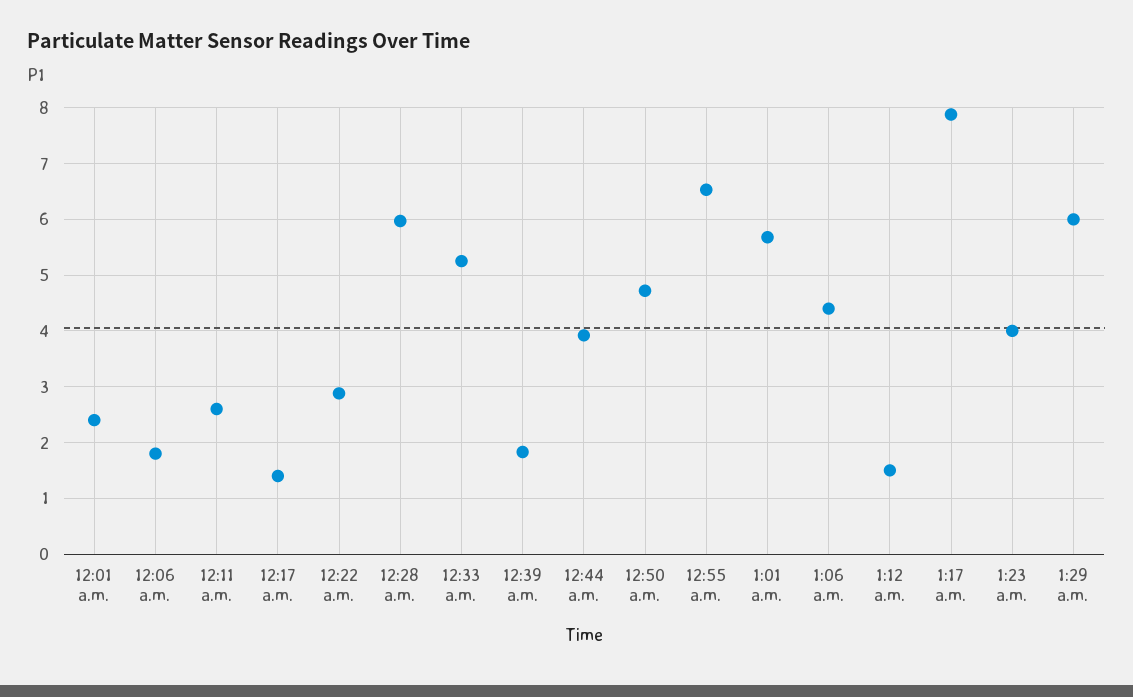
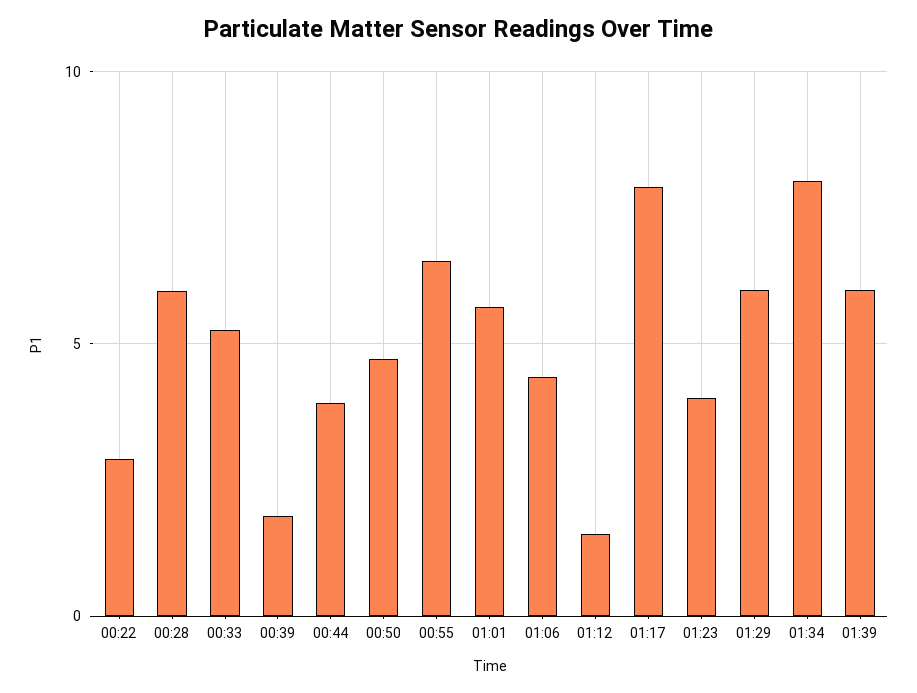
12:01 a.m.: 2.4 -> none
12:06 a.m.: 1.8 -> none
12:11 a.m.: 2.6 -> none
12:17 a.m.: 1.4 -> none
01:34: none -> 8
01:39: none -> 6

